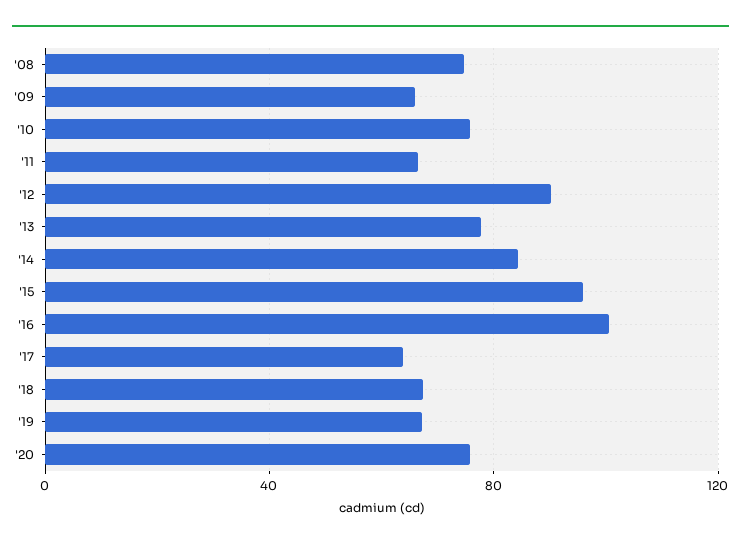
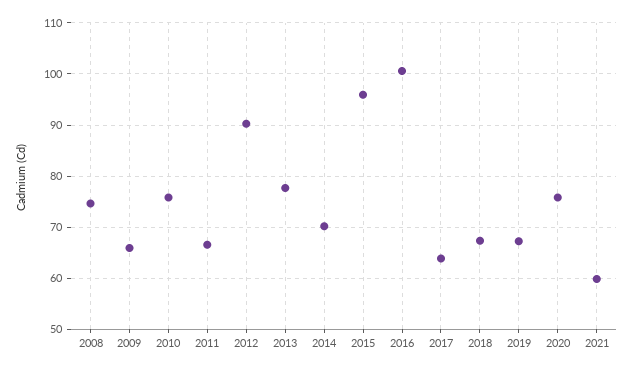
'14: 85 -> 70
2021: none -> 60

